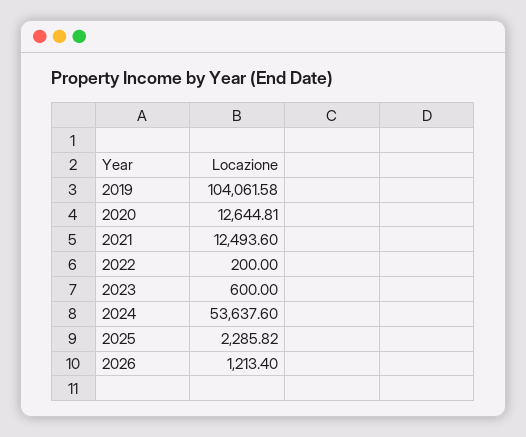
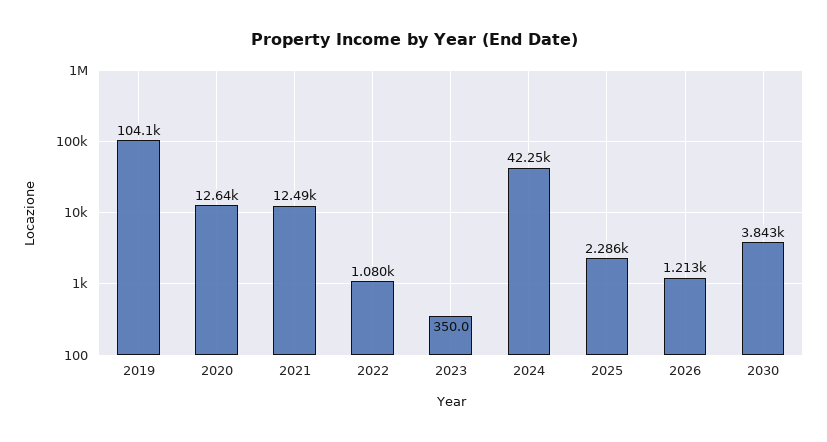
2022: 200 -> 1080
2023: 600 -> 350
2024: 53637.6 -> 42250
2030: none -> 3843

